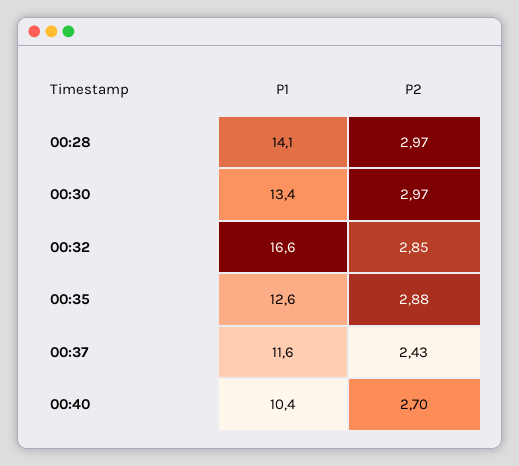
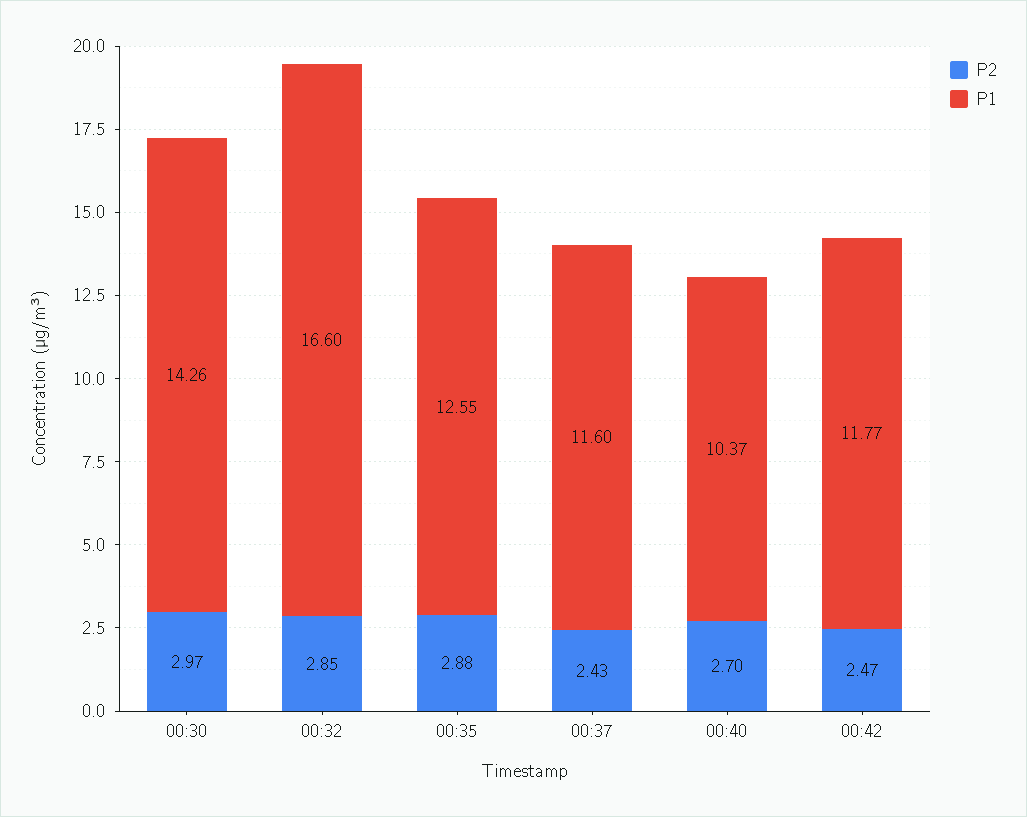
P1, 00:28: 14.1 -> none
P2, 00:28: 2.97 -> none
P1, 00:30: 13.4 -> 14.26
P2, 00:42: none -> 2.47
P1, 00:42: none -> 11.77

